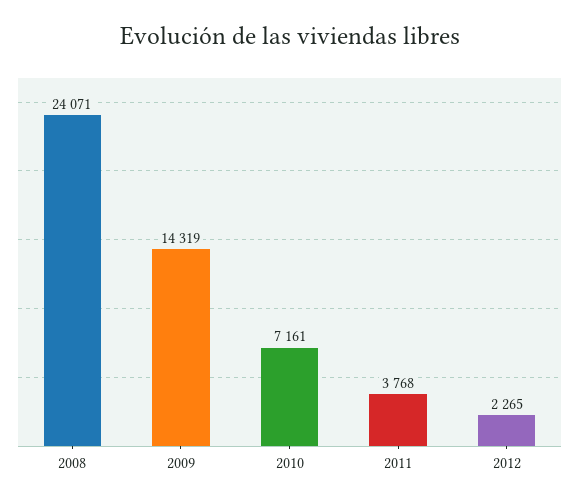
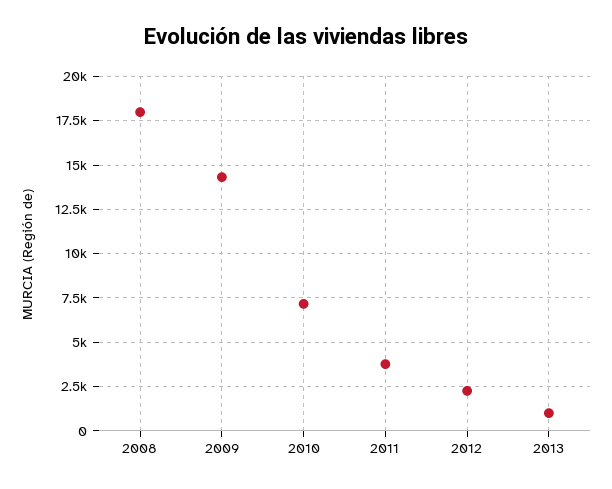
2008: 24071 -> 18000
2013: none -> 1000

